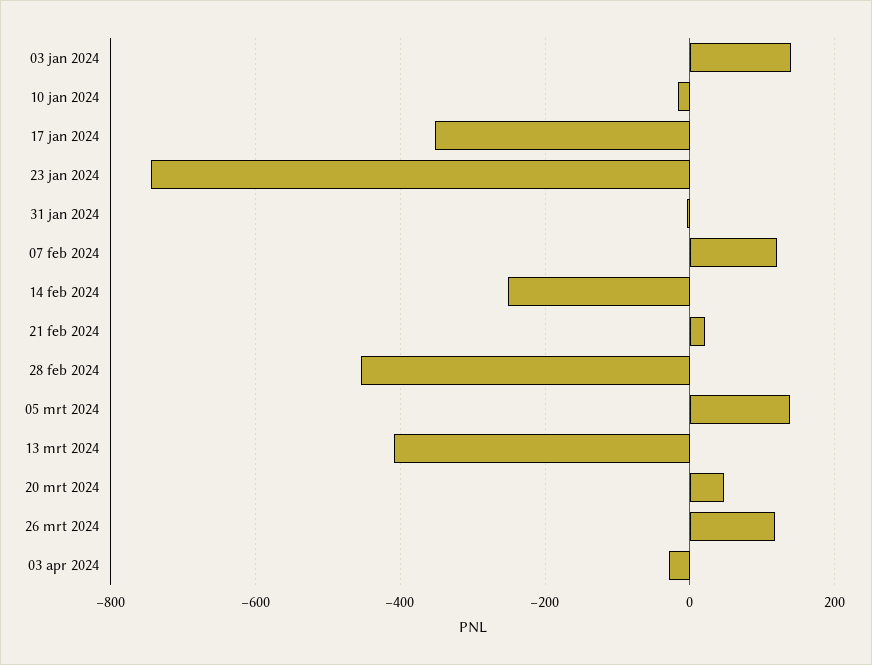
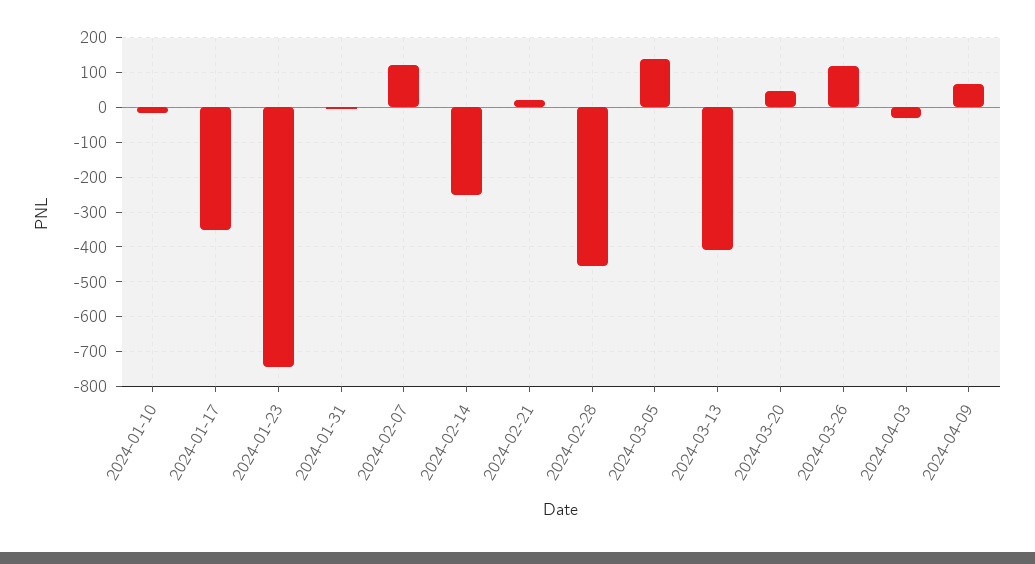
03 jan 2024: 140 -> none
2024-04-09: none -> 60

